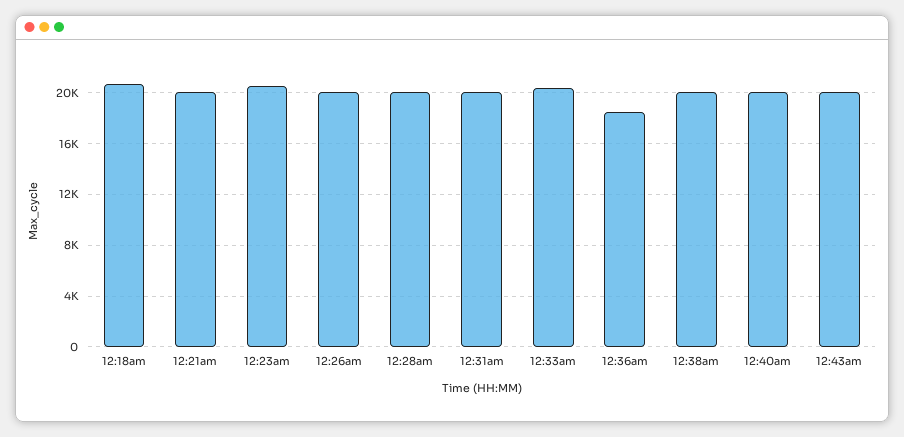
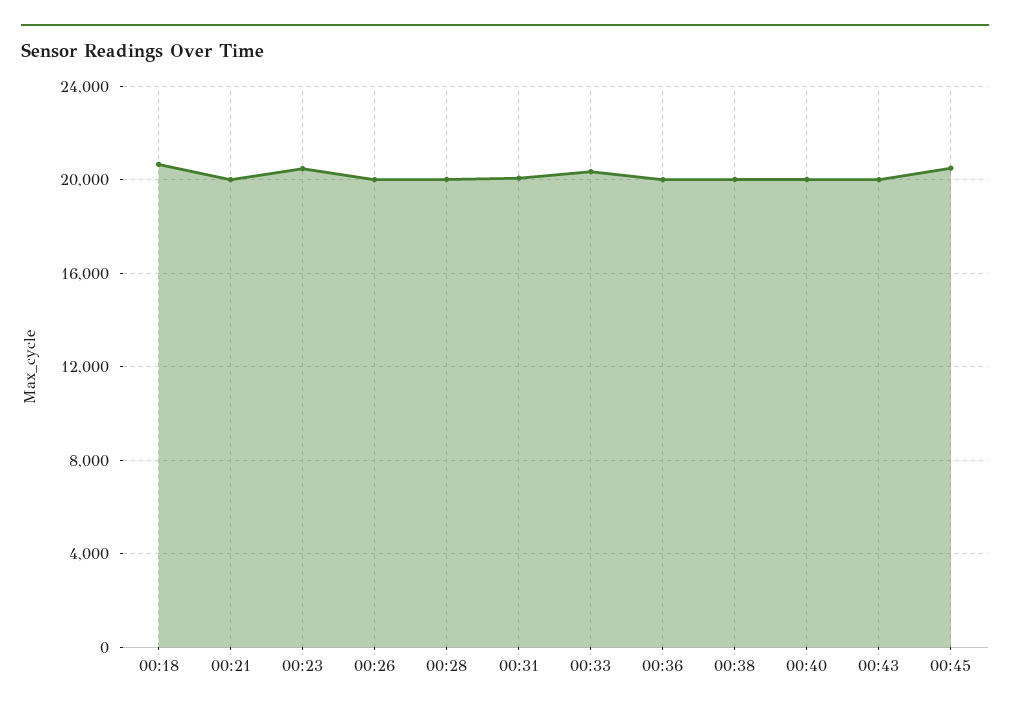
12:36am: 18500 -> 20000
00:45: none -> 20500

